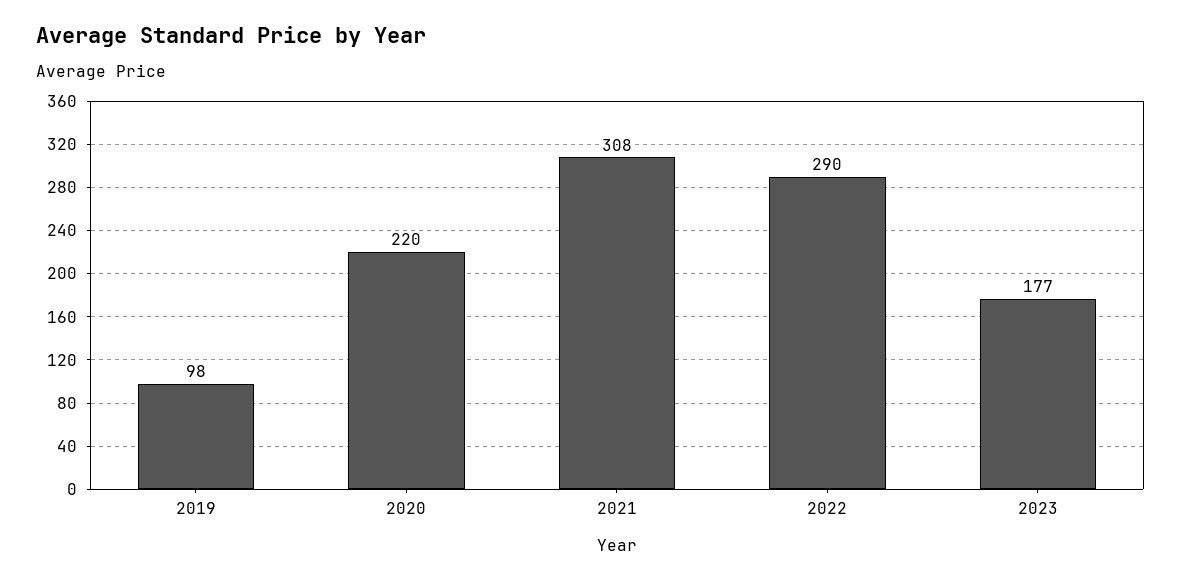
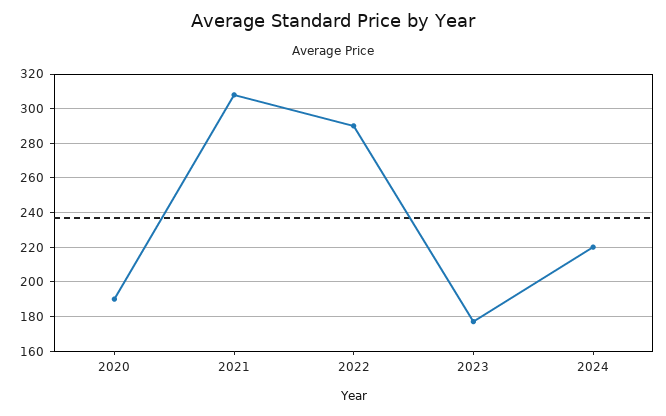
2019: 98 -> none
2020: 220 -> 190
2024: none -> 220

